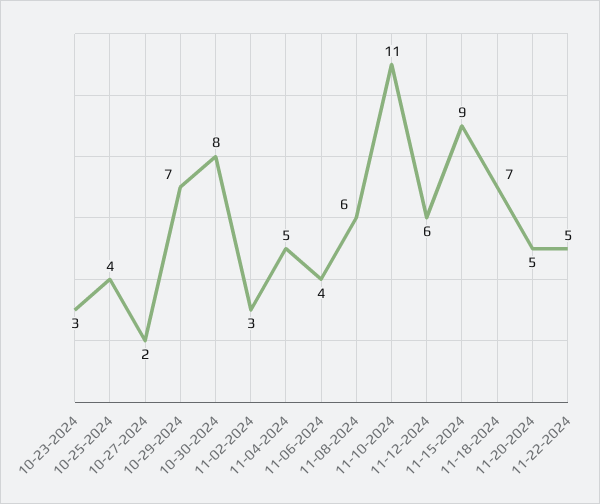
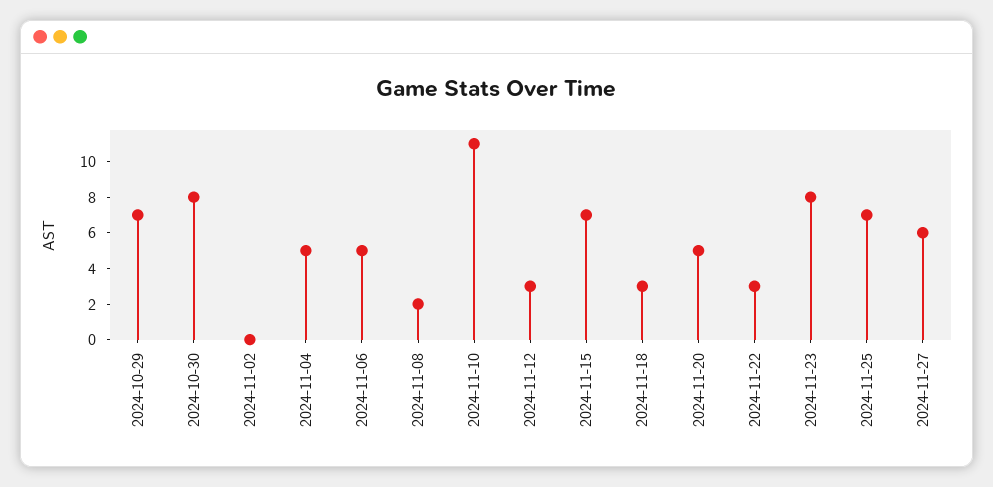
10-23-2024: 3 -> none
10-25-2024: 4 -> none
10-27-2024: 2 -> none
11-02-2024: 3 -> 0
11-06-2024: 4 -> 5
11-08-2024: 6 -> 2
11-12-2024: 6 -> 3
11-15-2024: 9 -> 7
11-18-2024: 7 -> 3
11-22-2024: 5 -> 3
2024-11-23: none -> 8
2024-11-25: none -> 7
2024-11-27: none -> 6

